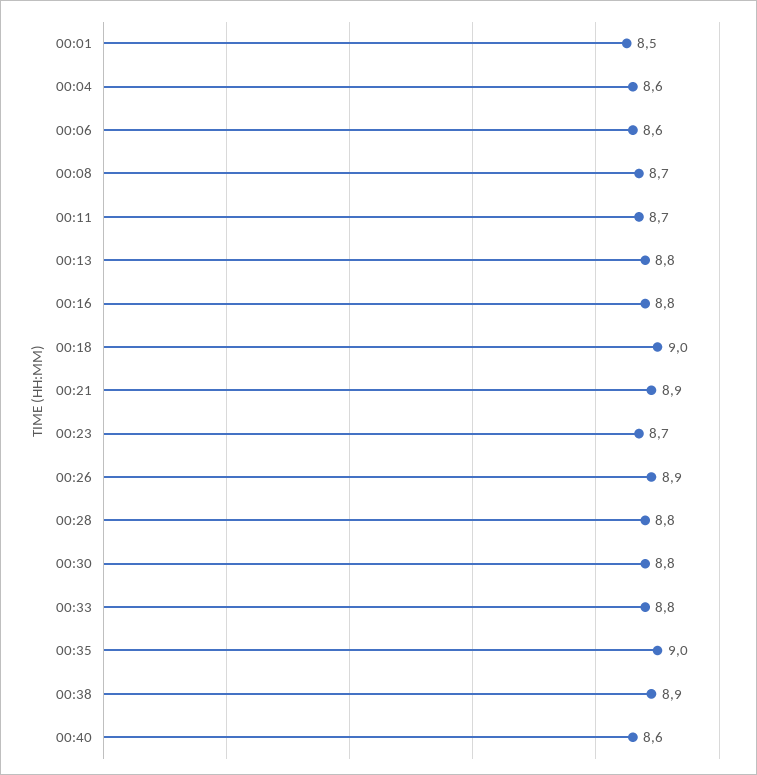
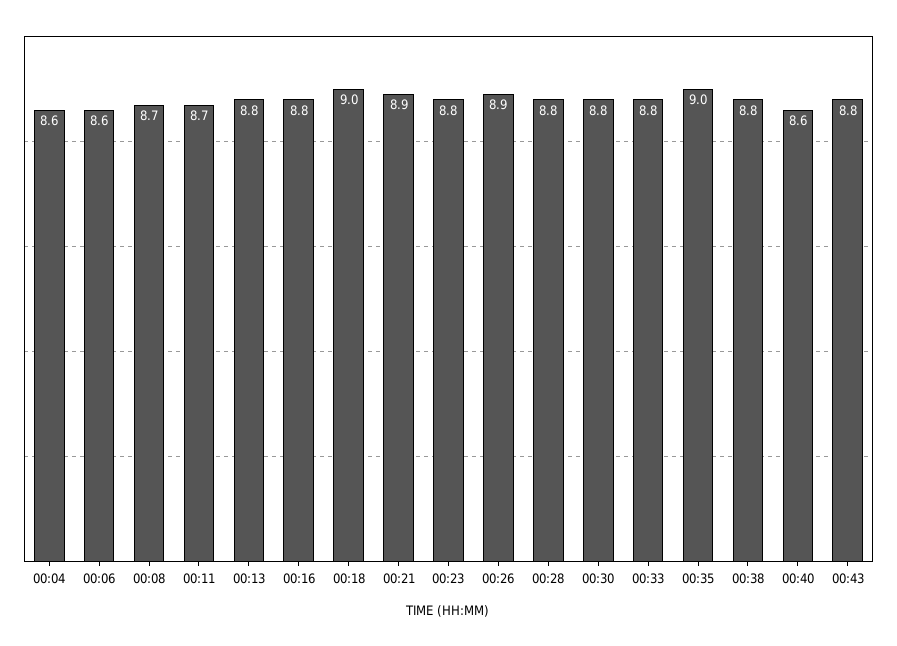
00:01: 8.5 -> none
00:23: 8.7 -> 8.8
00:38: 8.9 -> 8.8
00:43: none -> 8.8

